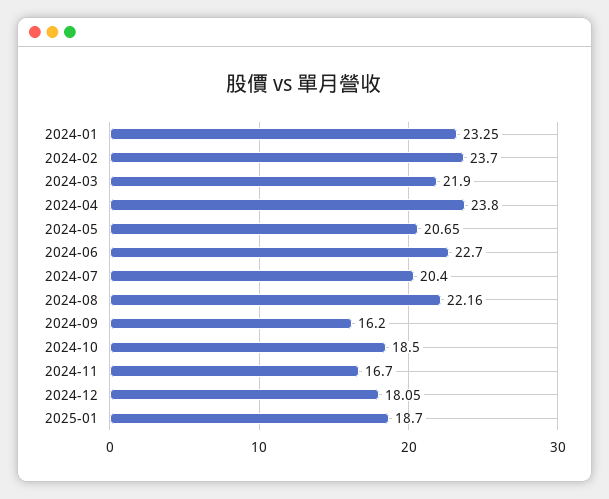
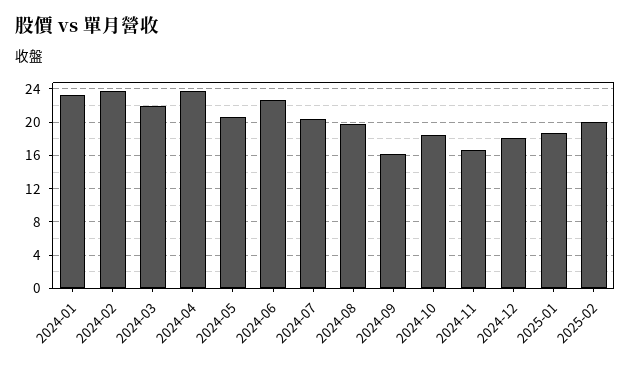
2024-08: 22.16 -> 20
2025-02: none -> 20

